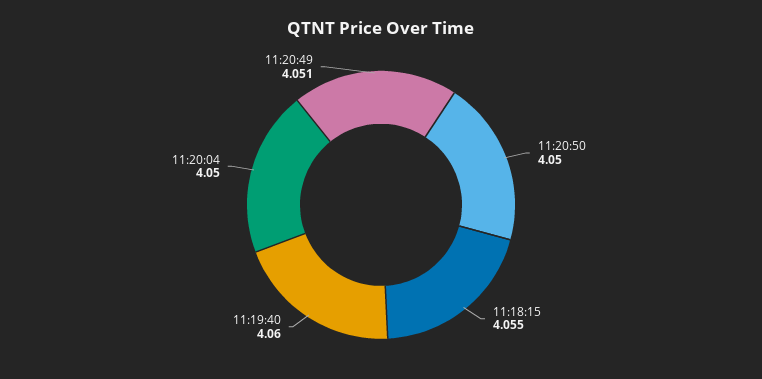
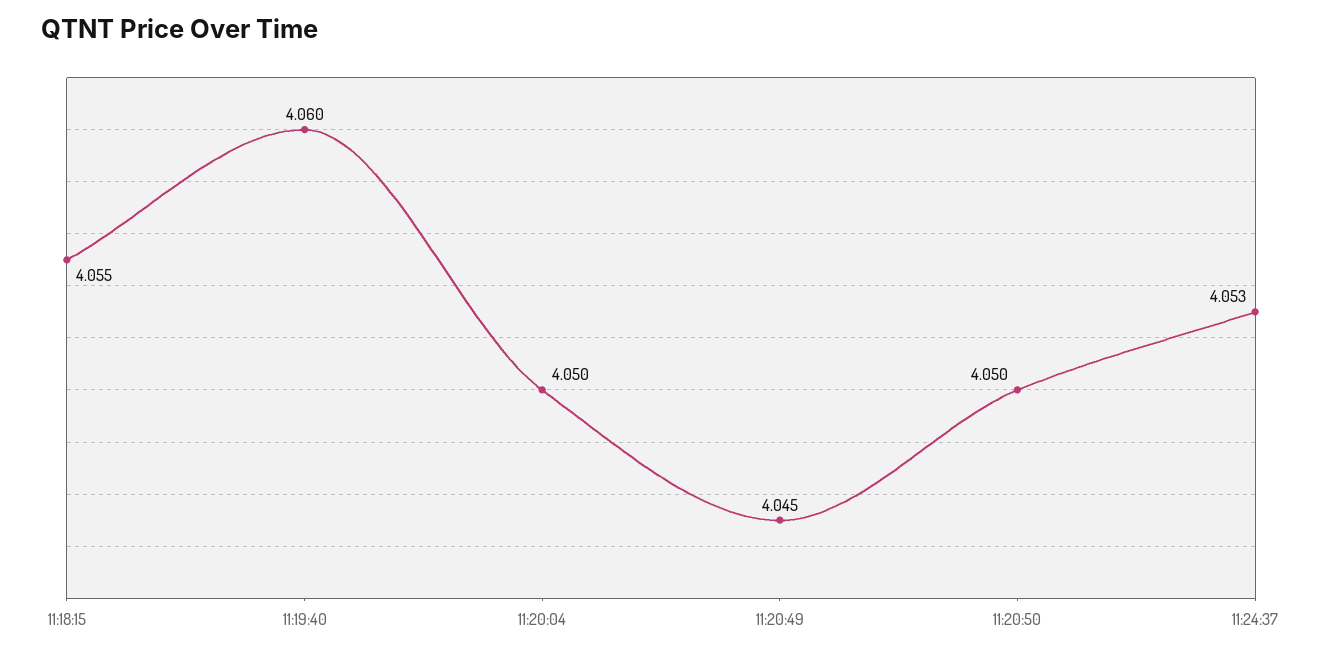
11:20:49: 4.051 -> 4.045
11:24:37: none -> 4.053

